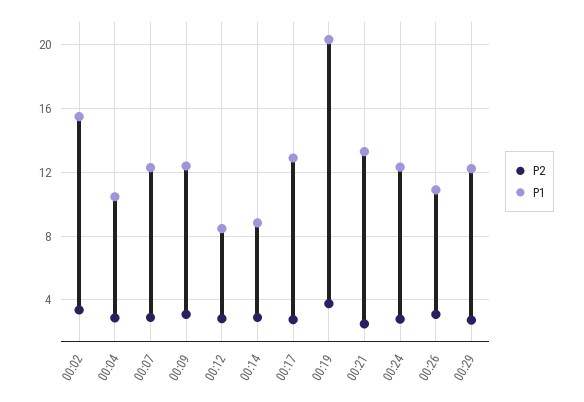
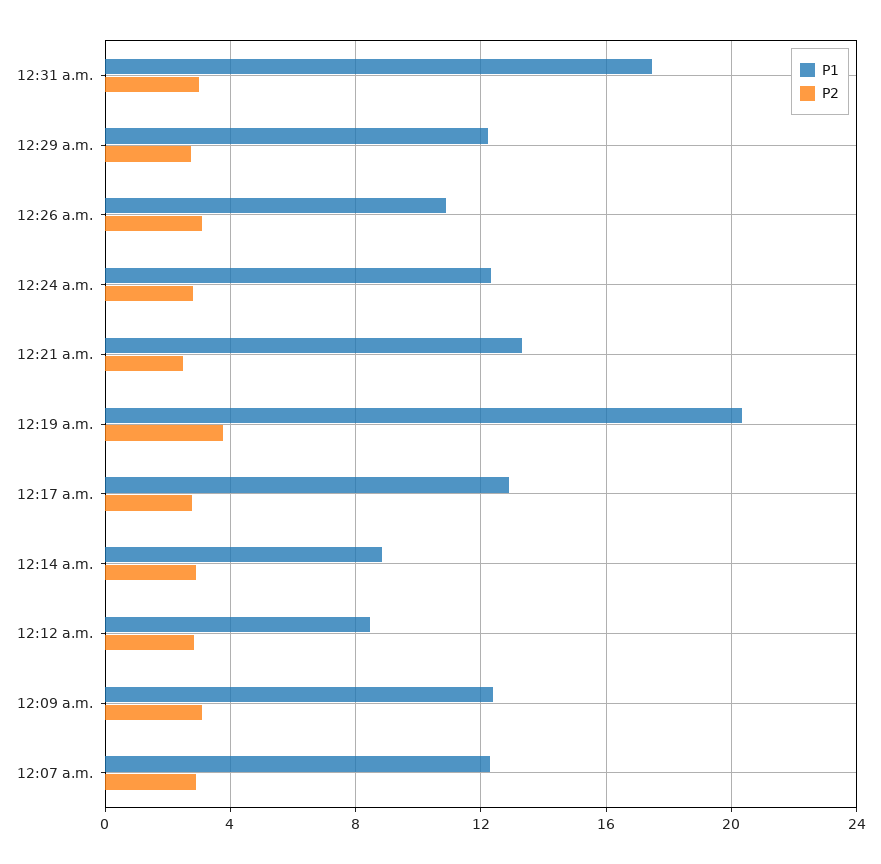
P2, 00:02: 3.5 -> none
P1, 00:02: 15.5 -> none
P2, 00:04: 3 -> none
P1, 00:04: 10.5 -> none
P1, 12:31 a.m.: none -> 17.5
P2, 12:31 a.m.: none -> 3

